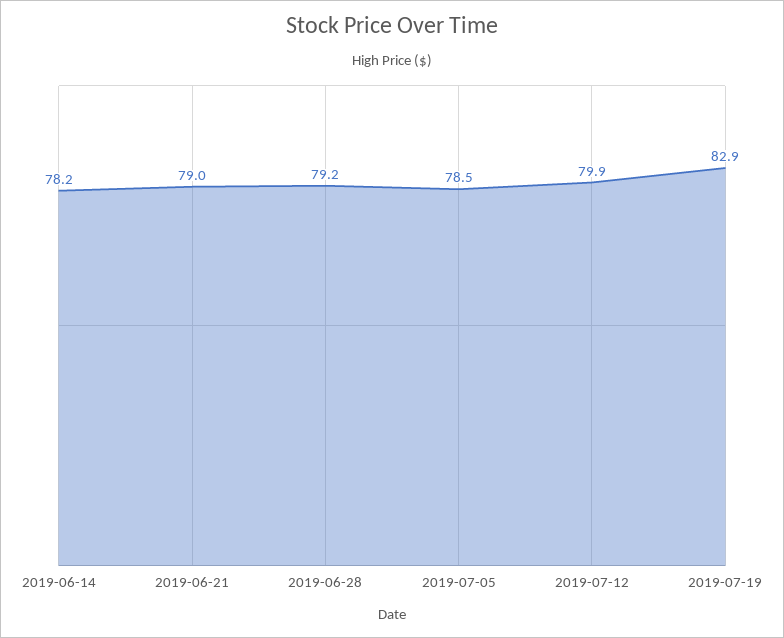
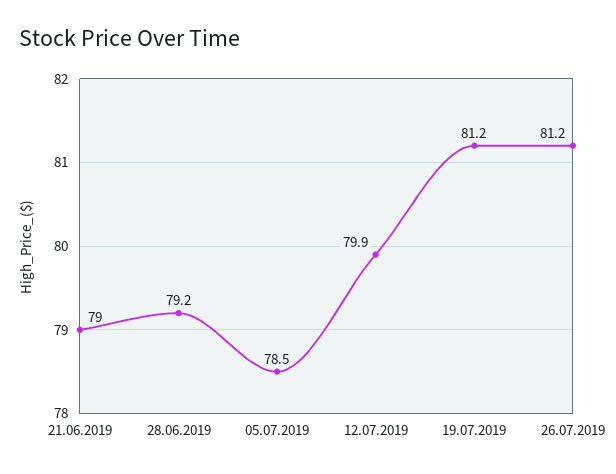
2019-06-14: 78.2 -> none
2019-07-19: 82.9 -> 81.2
26.07.2019: none -> 81.2

